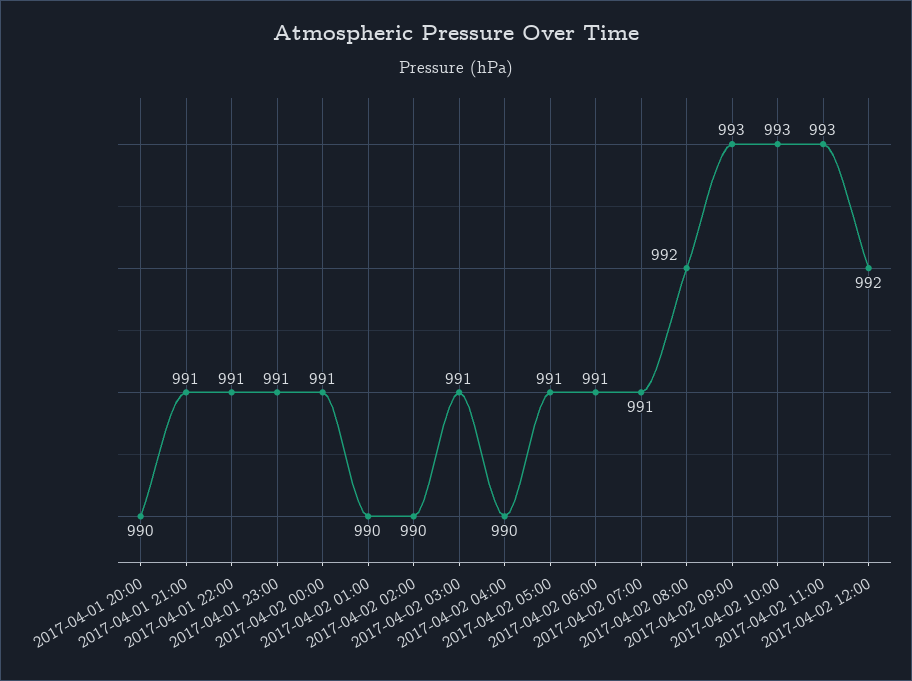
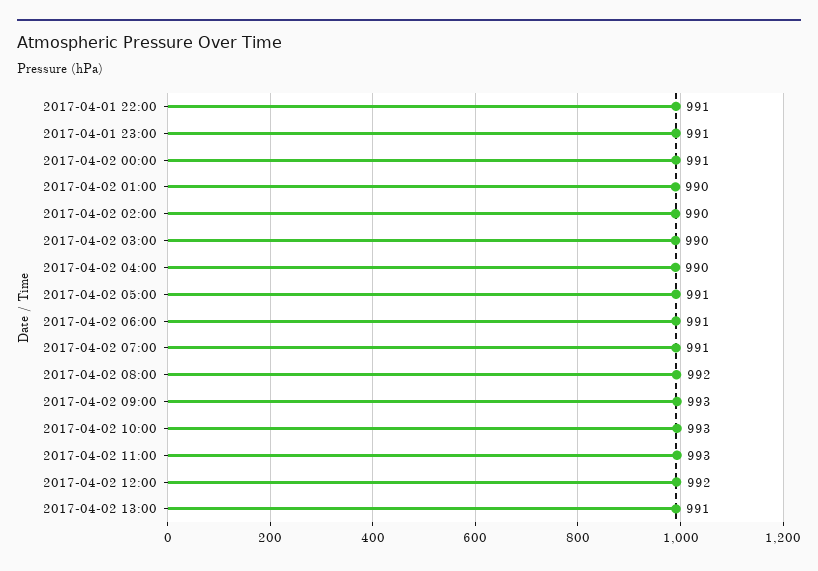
2017-04-01 20:00: 990 -> none
2017-04-01 21:00: 991 -> none
2017-04-02 03:00: 991 -> 990
2017-04-02 13:00: none -> 991

